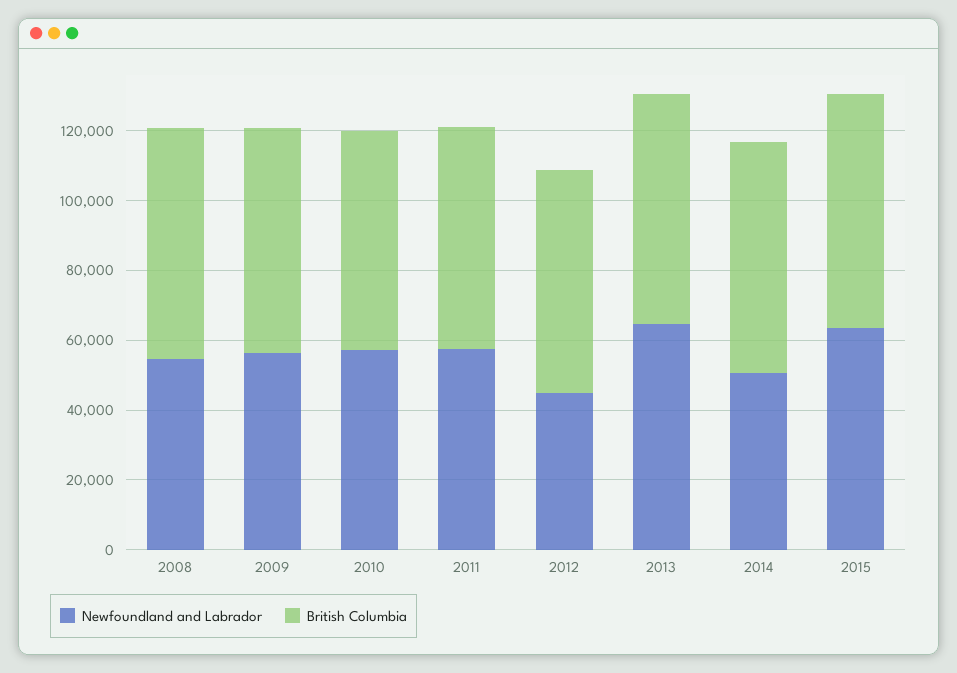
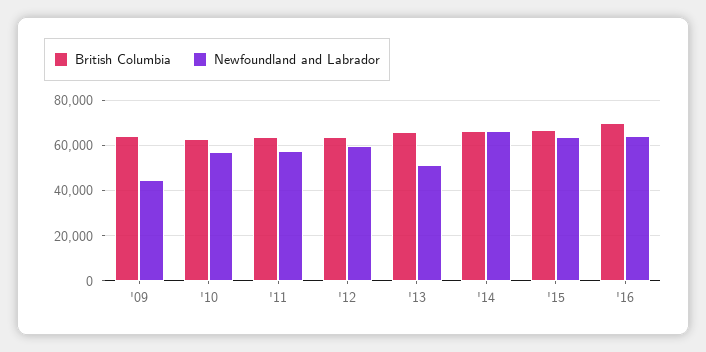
Newfoundland and Labrador, 2008: 55000 -> none
British Columbia, 2008: 65000 -> none
Newfoundland and Labrador, 2009: 55000 -> 45000
Newfoundland and Labrador, 2012: 45000 -> 60000
Newfoundland and Labrador, 2013: 65000 -> 50000
Newfoundland and Labrador, 2014: 50000 -> 65000
British Columbia, '16: none -> 70000
Newfoundland and Labrador, '16: none -> 65000

